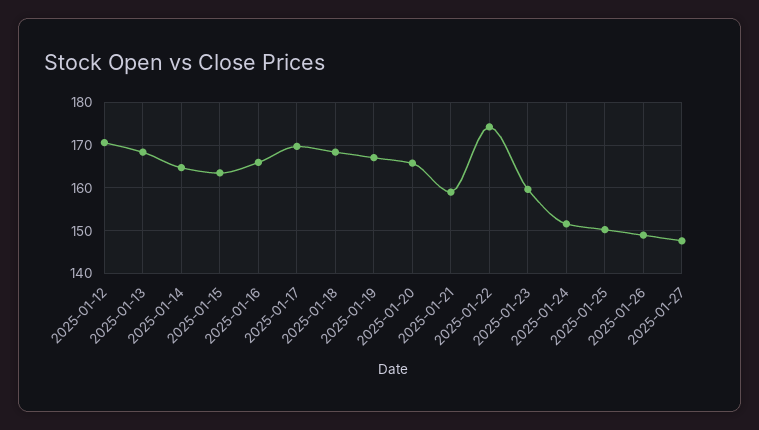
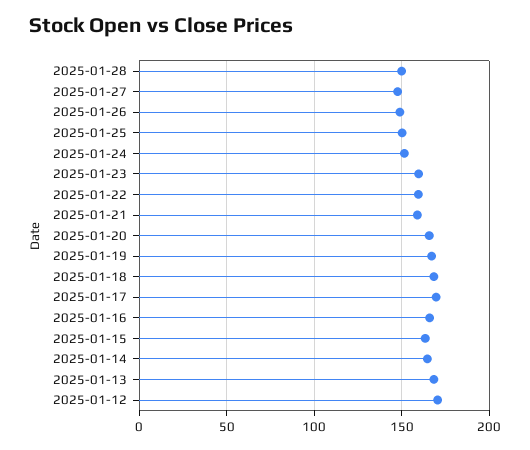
2025-01-22: 174 -> 160
2025-01-28: none -> 150

